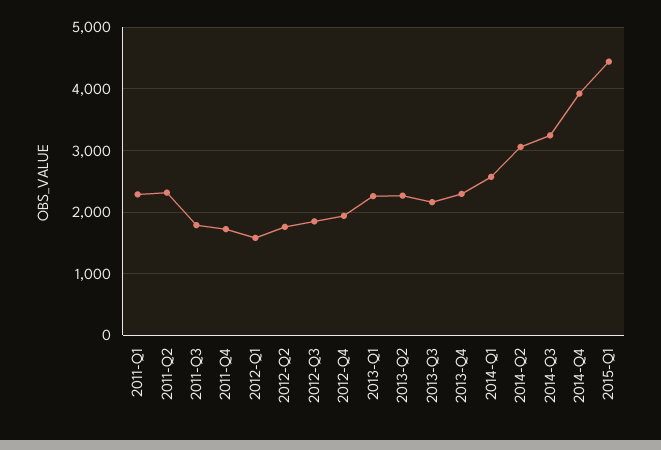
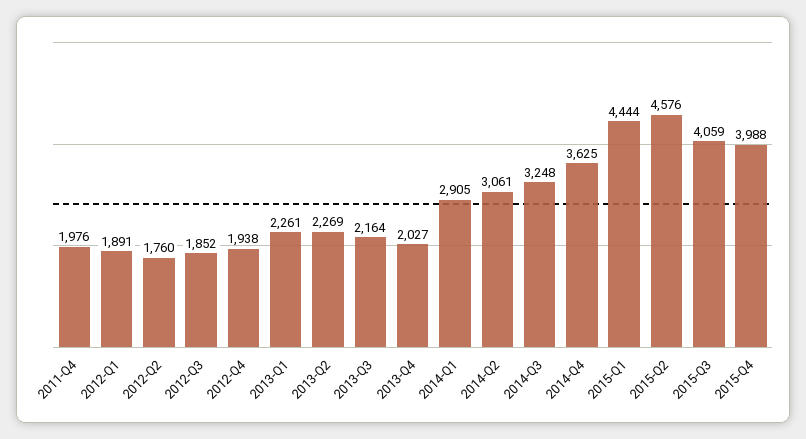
2011-Q1: 2300 -> none
2011-Q2: 2300 -> none
2011-Q3: 1800 -> none
2011-Q4: 1700 -> 1976
2012-Q1: 1600 -> 1891
2013-Q4: 2300 -> 2027
2014-Q1: 2600 -> 2905
2014-Q4: 3900 -> 3625
2015-Q2: none -> 4576
2015-Q3: none -> 4059
2015-Q4: none -> 3988

